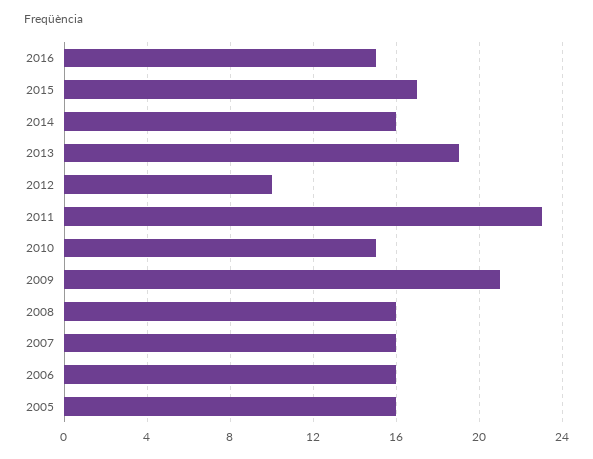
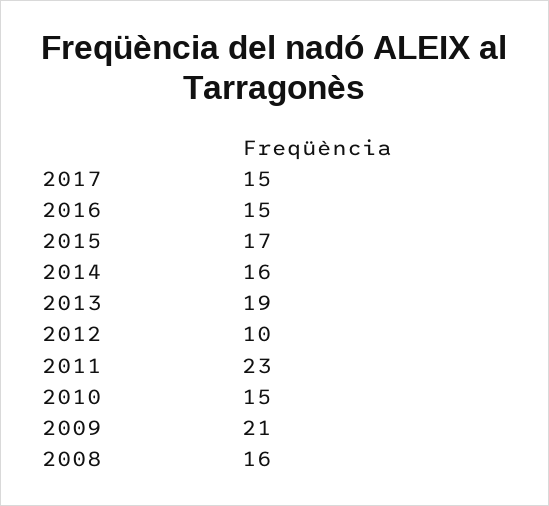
2007: 16 -> none
2006: 16 -> none
2005: 16 -> none
2017: none -> 15

